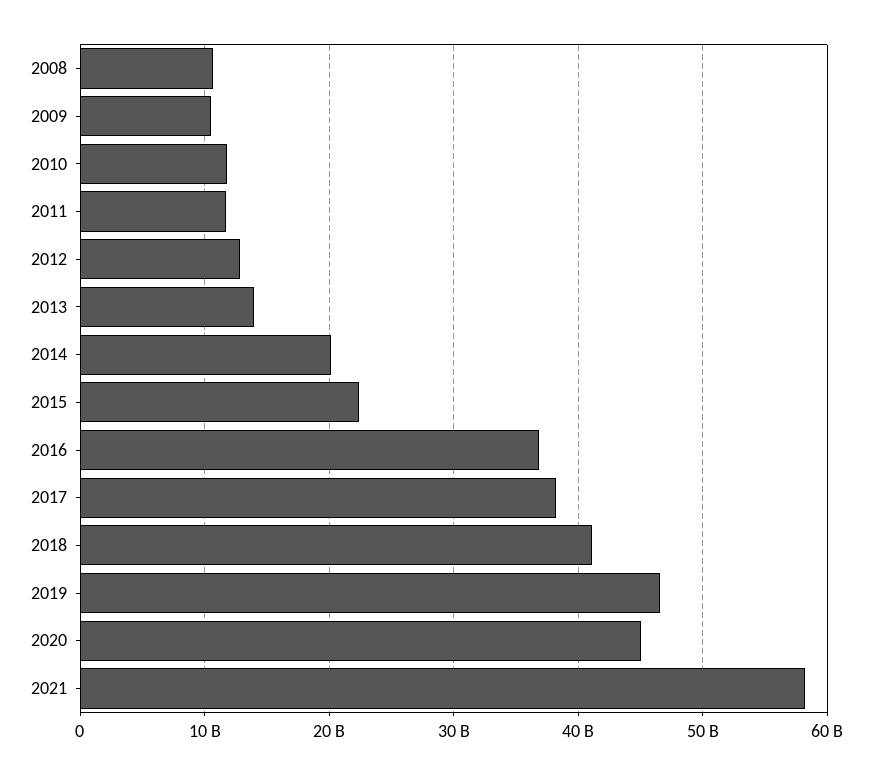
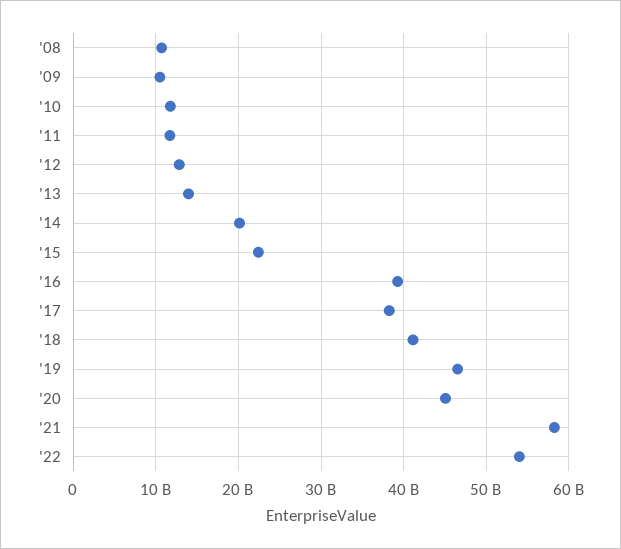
2016: 37000000000 -> 39000000000
'22: none -> 54000000000

